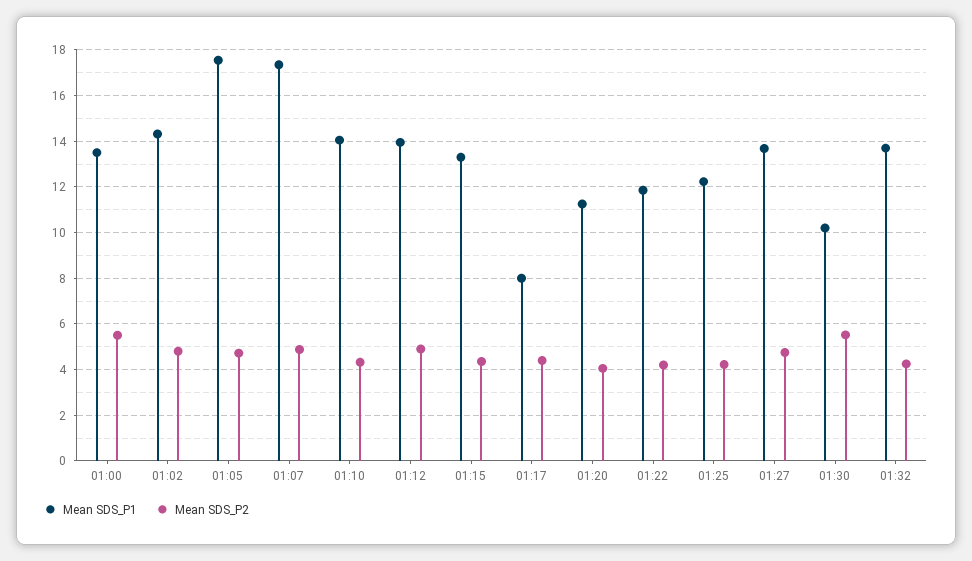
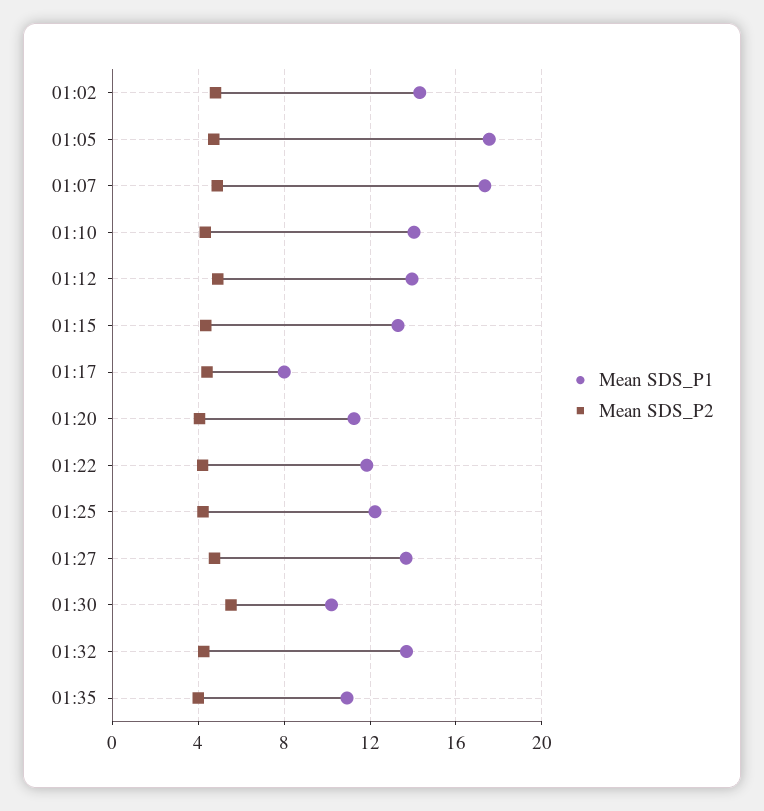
Mean SDS_P1, 01:00: 13.5 -> none
Mean SDS_P2, 01:00: 5.5 -> none
Mean SDS_P1, 01:35: none -> 11
Mean SDS_P2, 01:35: none -> 4

